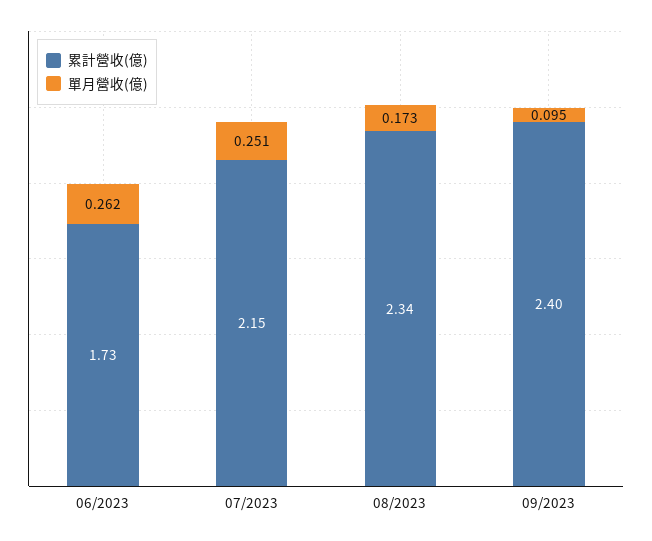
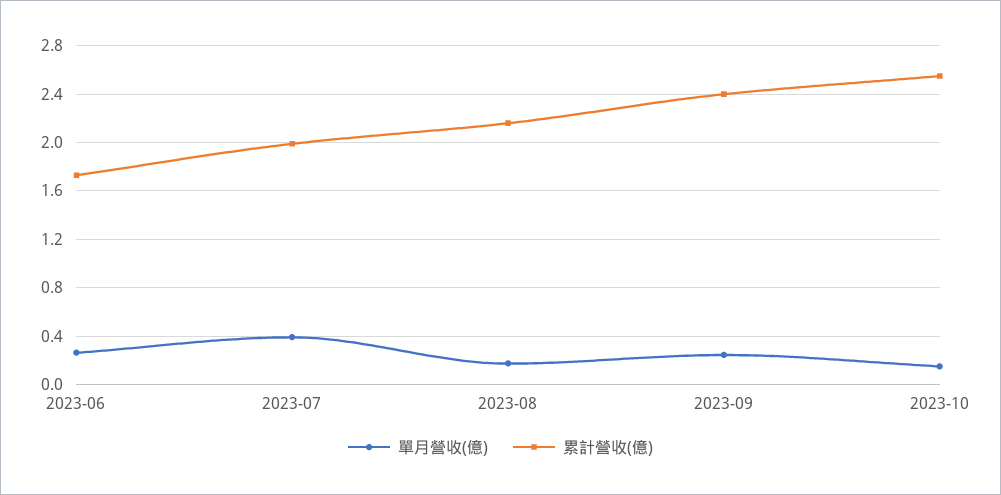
累計營收(億), 07/2023: 2.15 -> 2
單月營收(億), 07/2023: 0.251 -> 0.4
累計營收(億), 08/2023: 2.34 -> 2.15
單月營收(億), 09/2023: 0.095 -> 0.25
單月營收(億), 2023-10: none -> 0.15
累計營收(億), 2023-10: none -> 2.55

